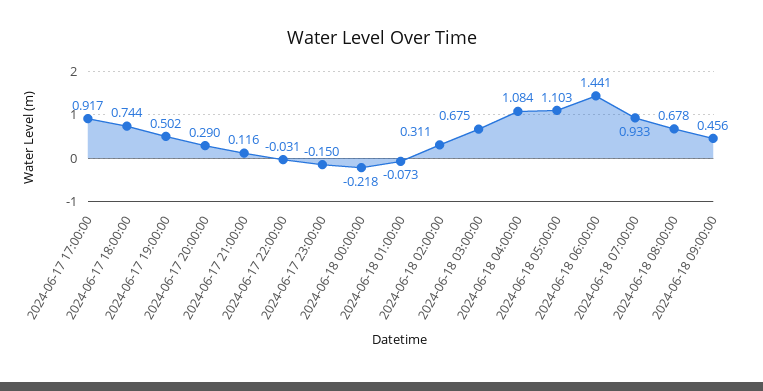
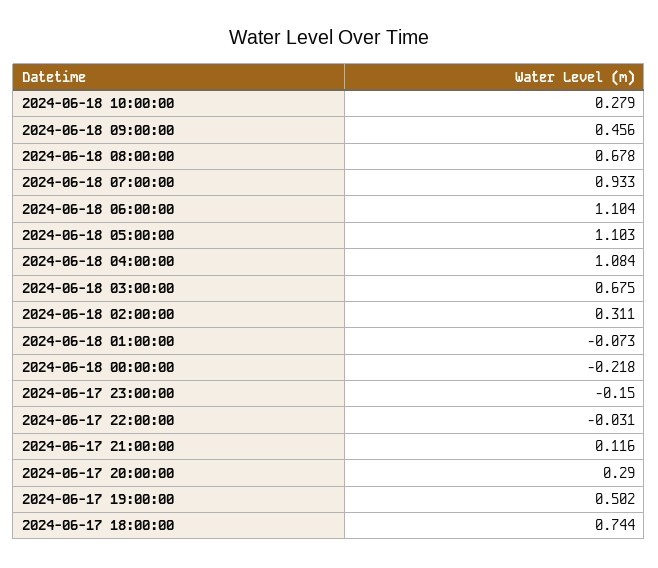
2024-06-17 17:00:00: 0.917 -> none
2024-06-18 06:00:00: 1.441 -> 1.104
2024-06-18 10:00:00: none -> 0.279

